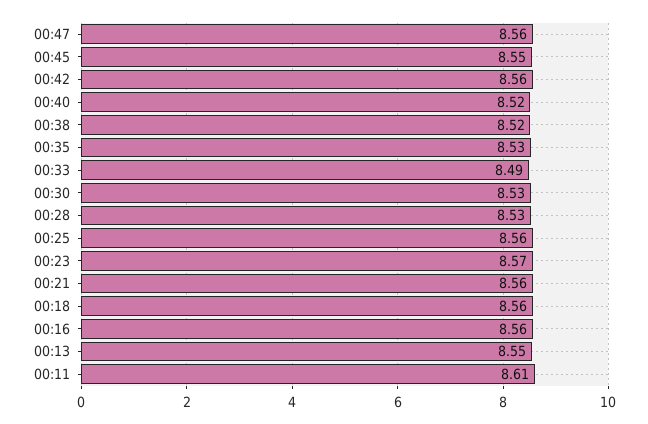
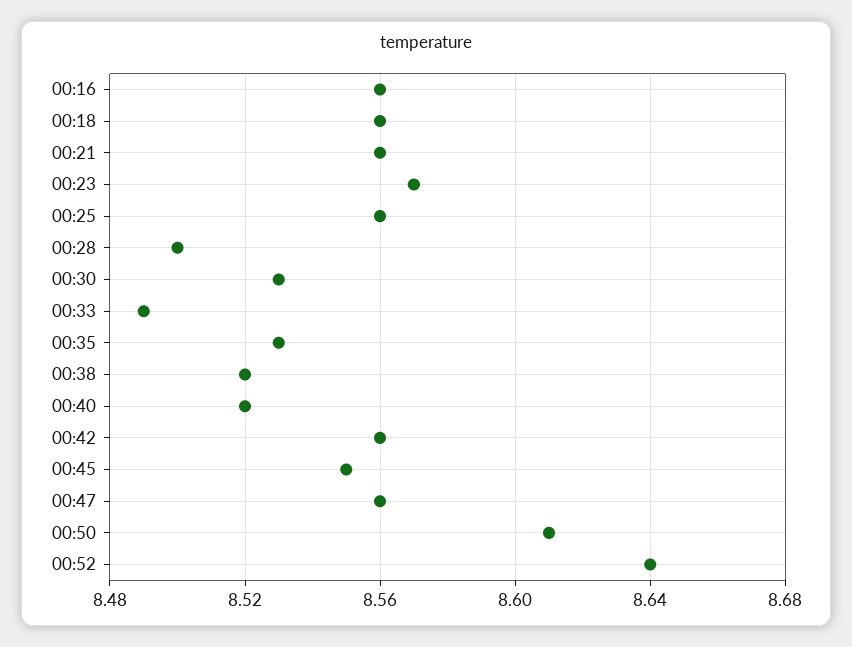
00:28: 8.53 -> 8.5
00:13: 8.55 -> none
00:11: 8.61 -> none
00:50: none -> 8.61
00:52: none -> 8.64

